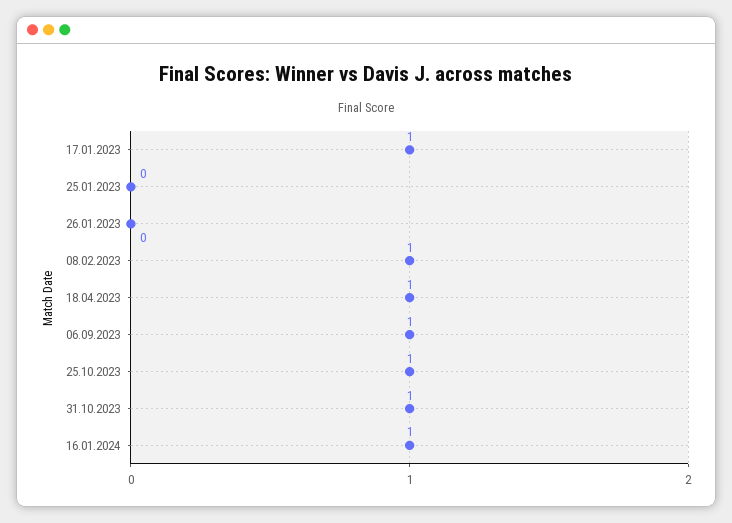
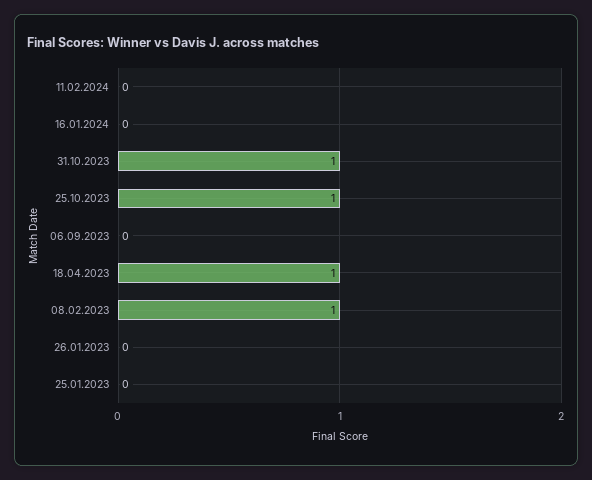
17.01.2023: 1 -> none
06.09.2023: 1 -> 0
16.01.2024: 1 -> 0
11.02.2024: none -> 0

